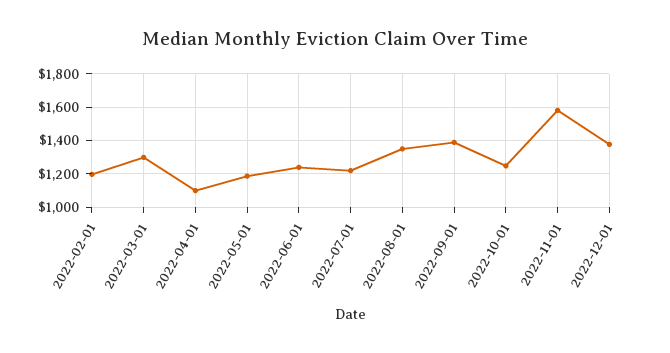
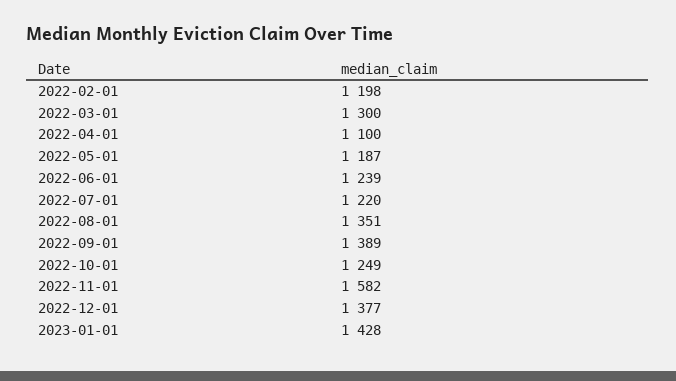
2023-01-01: none -> 1428

